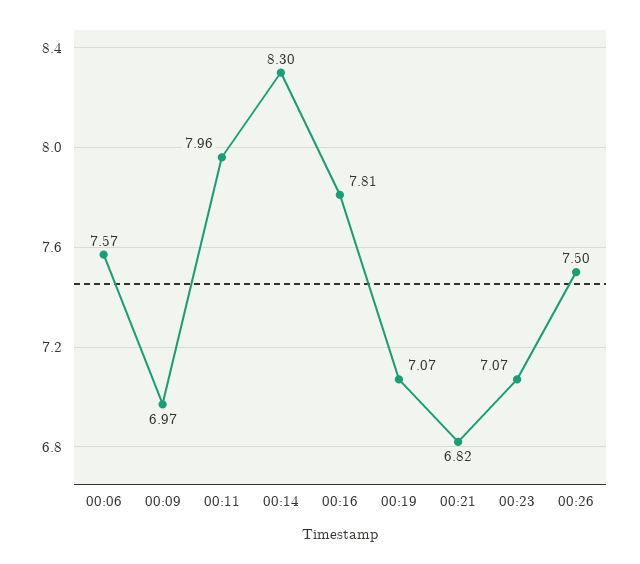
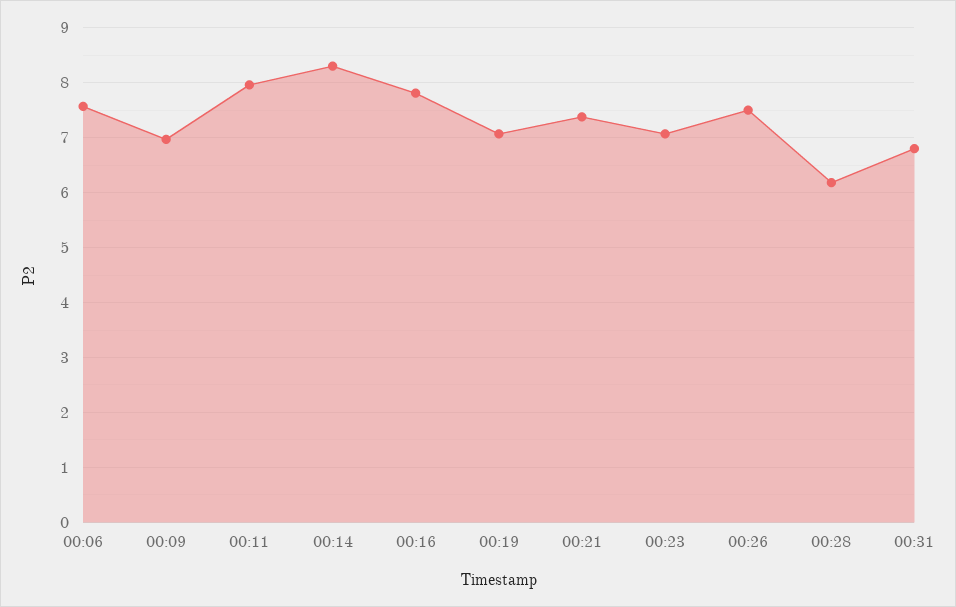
00:21: 6.82 -> 7.4
00:28: none -> 6.2
00:31: none -> 6.8

